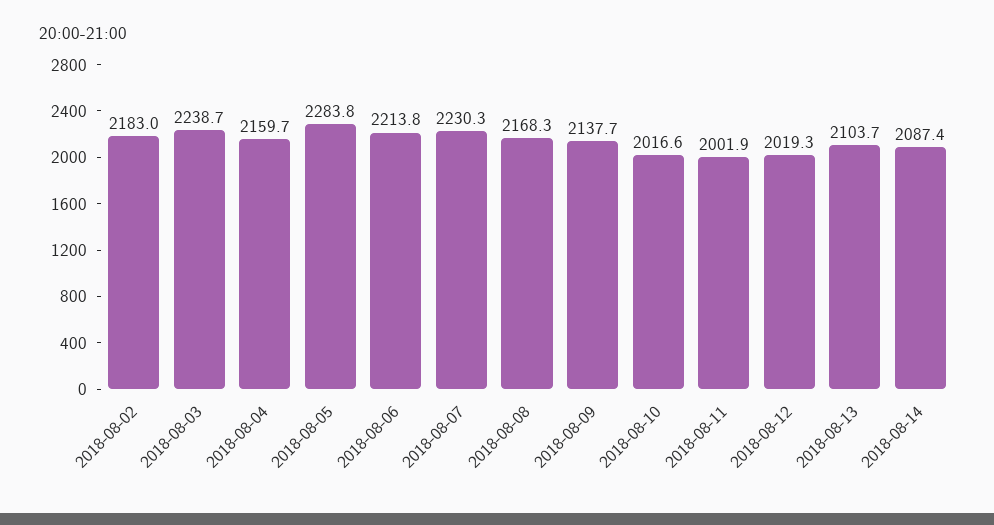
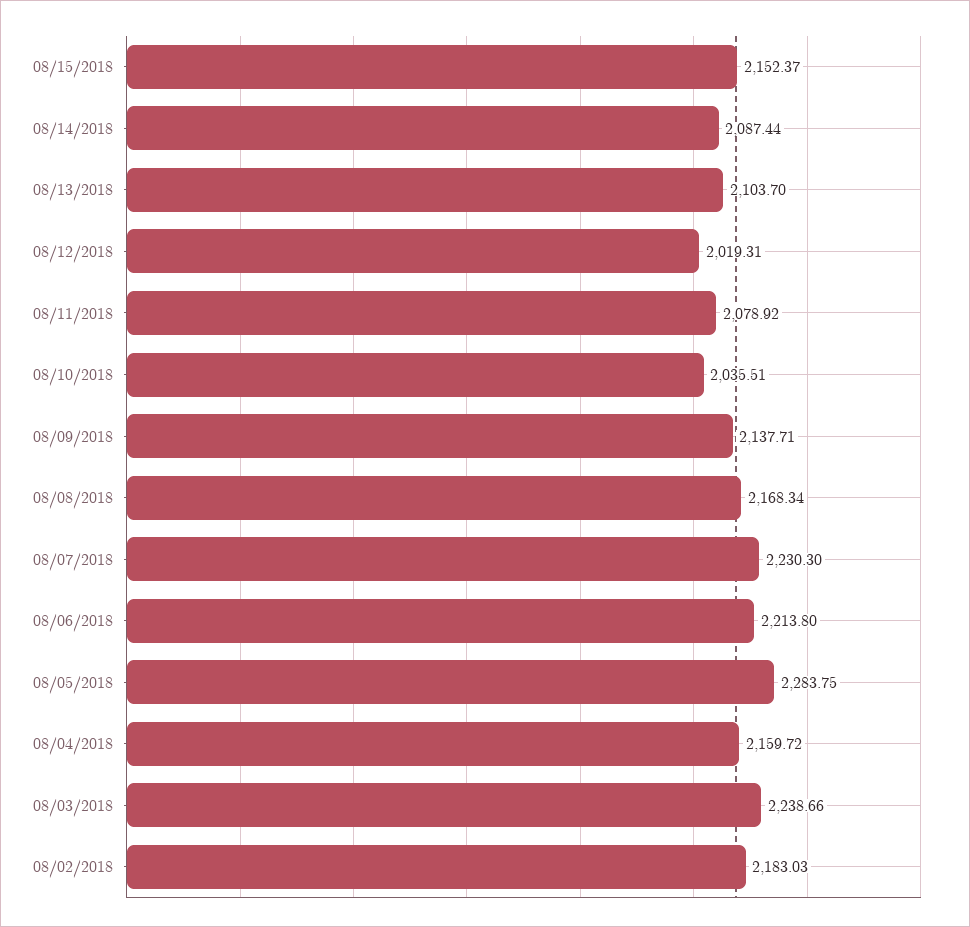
2018-08-10: 2016.6 -> 2035.51
2018-08-11: 2001.9 -> 2078.92
08/15/2018: none -> 2152.37

